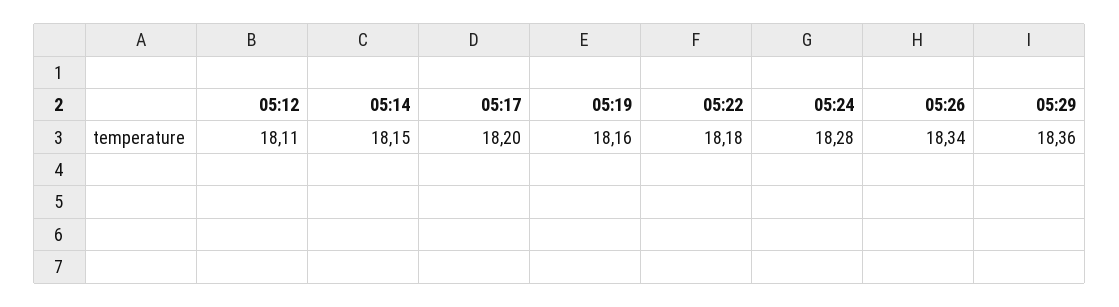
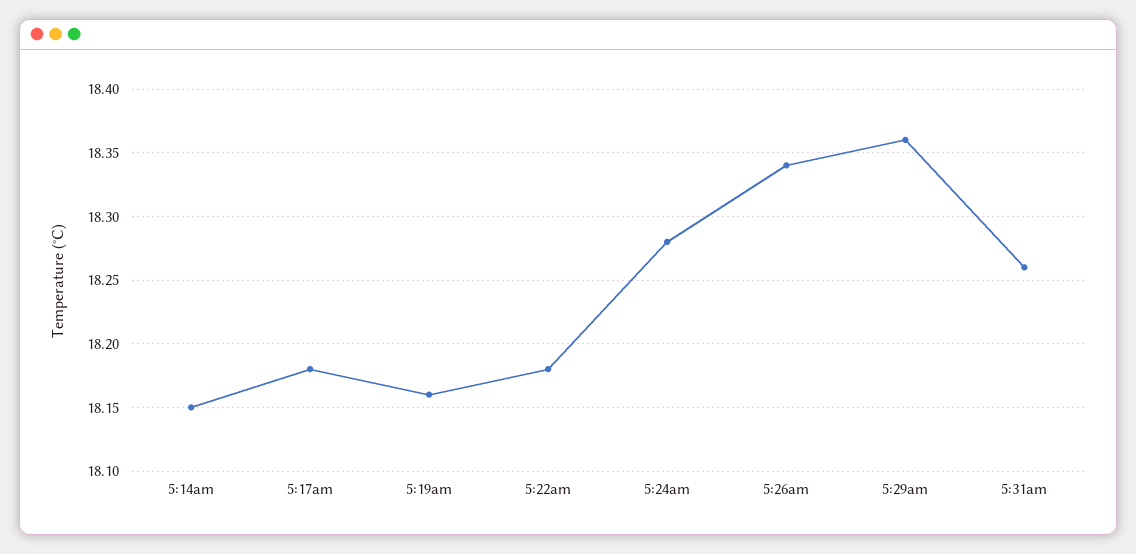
05:12: 18.11 -> none
05:17: 18.2 -> 18.18
5:31am: none -> 18.26

